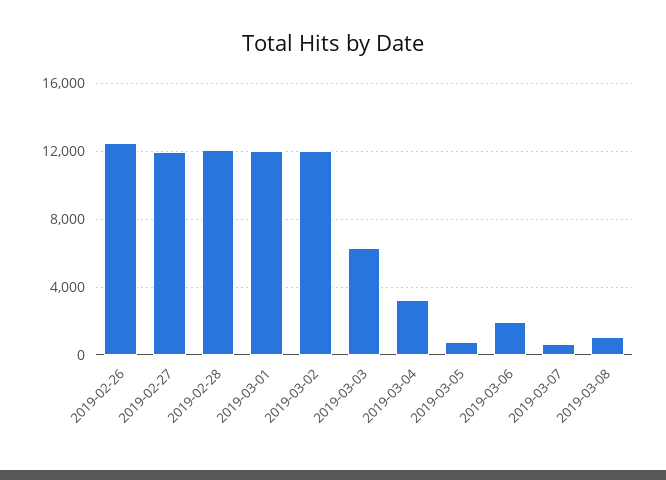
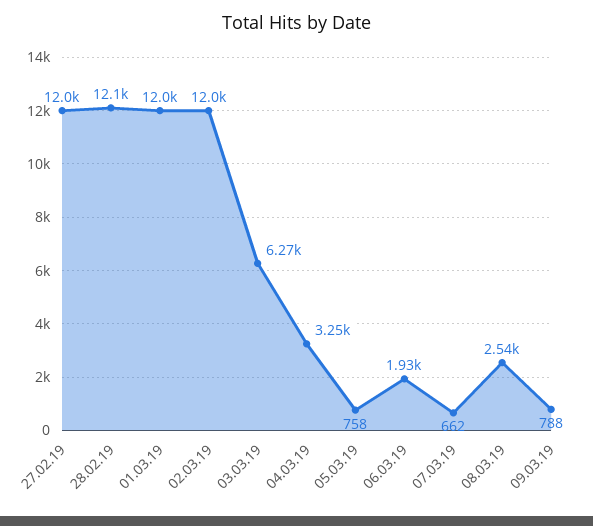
2019-02-26: 12500 -> none
2019-03-08: 1000 -> 2540
09.03.19: none -> 788

